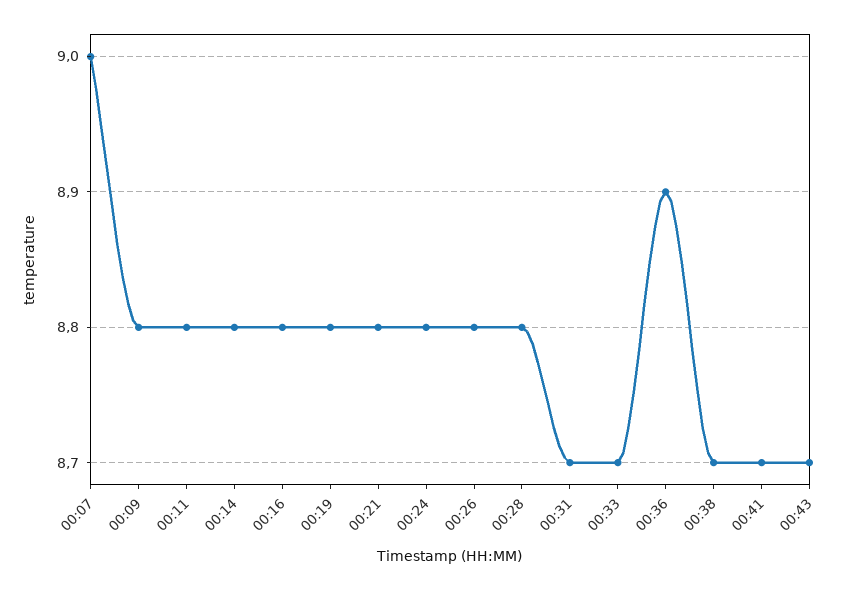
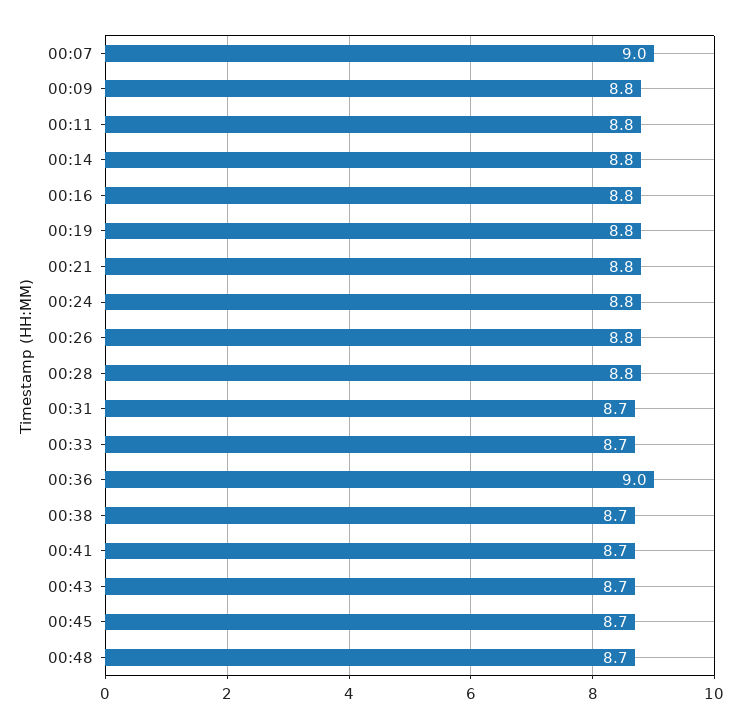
00:36: 8.9 -> 9
00:45: none -> 8.7
00:48: none -> 8.7

